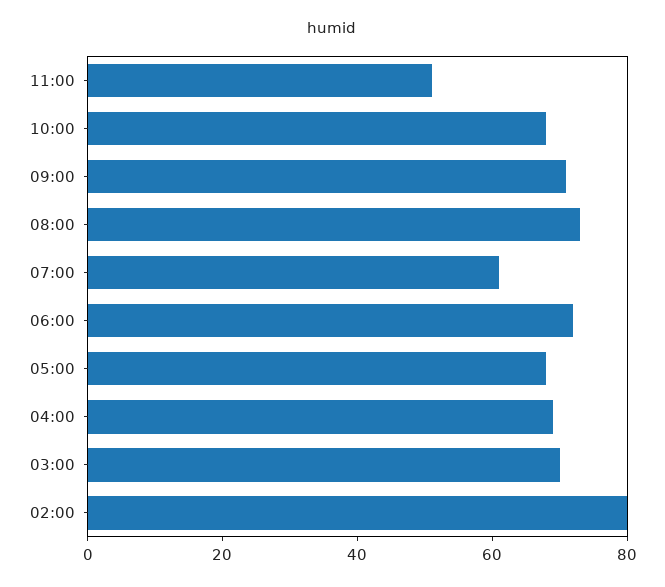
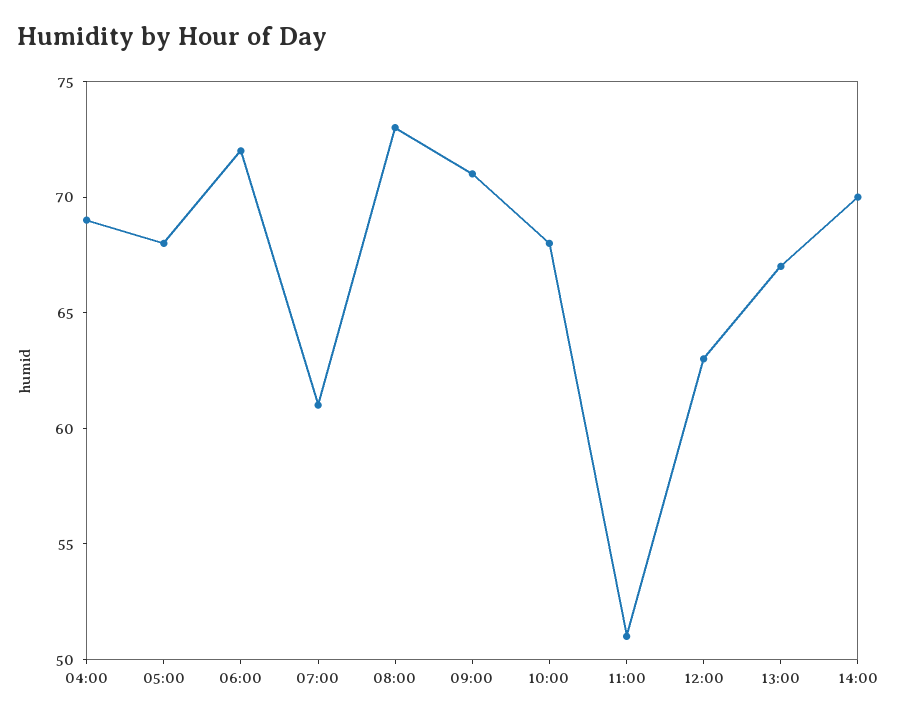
03:00: 70 -> none
02:00: 80 -> none
12:00: none -> 63
13:00: none -> 67
14:00: none -> 70

